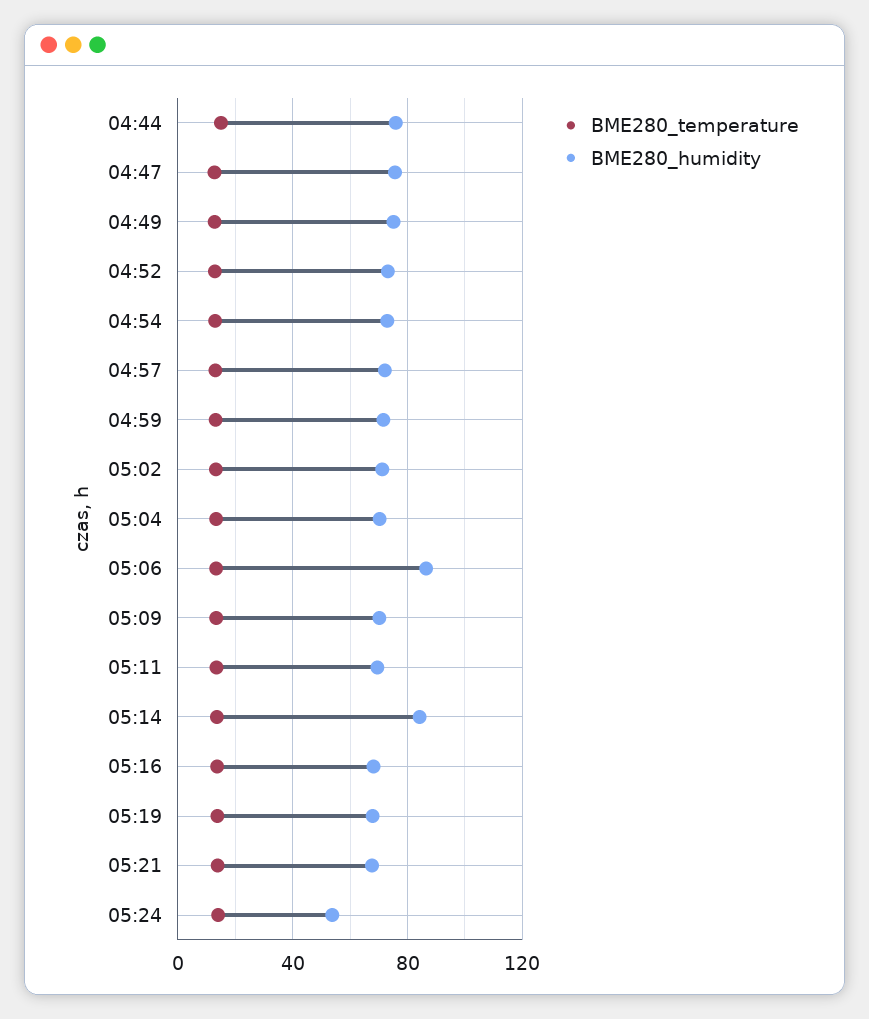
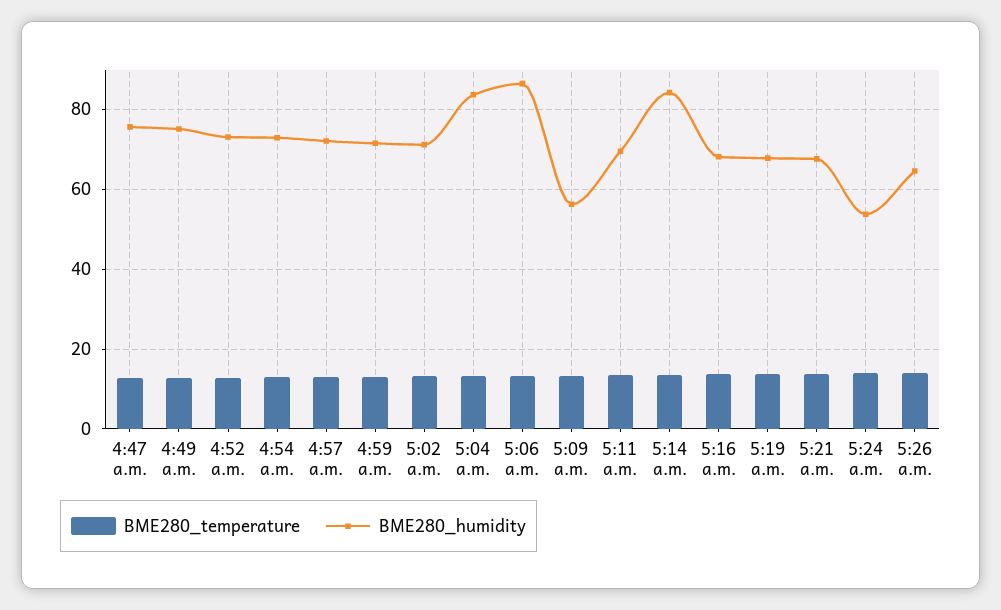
BME280_temperature, 04:44: 15 -> none
BME280_humidity, 04:44: 75 -> none
BME280_humidity, 05:04: 70 -> 84
BME280_humidity, 05:09: 70 -> 56
BME280_temperature, 5:26 a.m.: none -> 14
BME280_humidity, 5:26 a.m.: none -> 64

